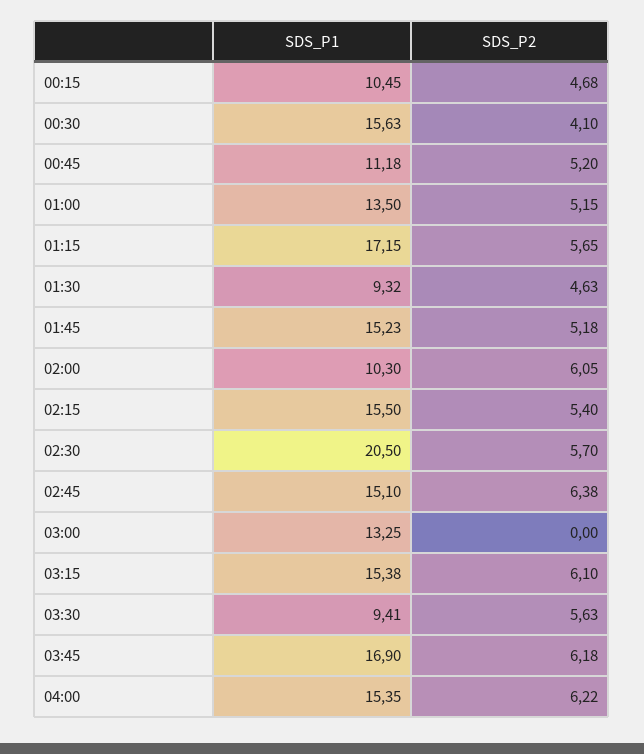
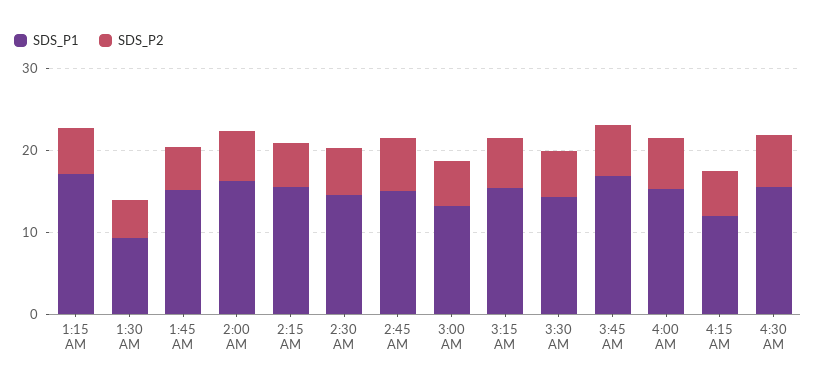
SDS_P1, 00:15: 10.45 -> none
SDS_P2, 00:15: 4.68 -> none
SDS_P1, 00:30: 15.63 -> none
SDS_P2, 00:30: 4.1 -> none
SDS_P1, 00:45: 11.18 -> none
SDS_P2, 00:45: 5.2 -> none
SDS_P1, 01:00: 13.5 -> none
SDS_P2, 01:00: 5.15 -> none
SDS_P1, 02:00: 10.3 -> 16
SDS_P1, 02:30: 20.5 -> 14
SDS_P2, 03:00: 0 -> 6
SDS_P1, 03:30: 9.41 -> 14
SDS_P1, 4:15 AM: none -> 12
SDS_P2, 4:15 AM: none -> 6
SDS_P1, 4:30 AM: none -> 16
SDS_P2, 4:30 AM: none -> 6

